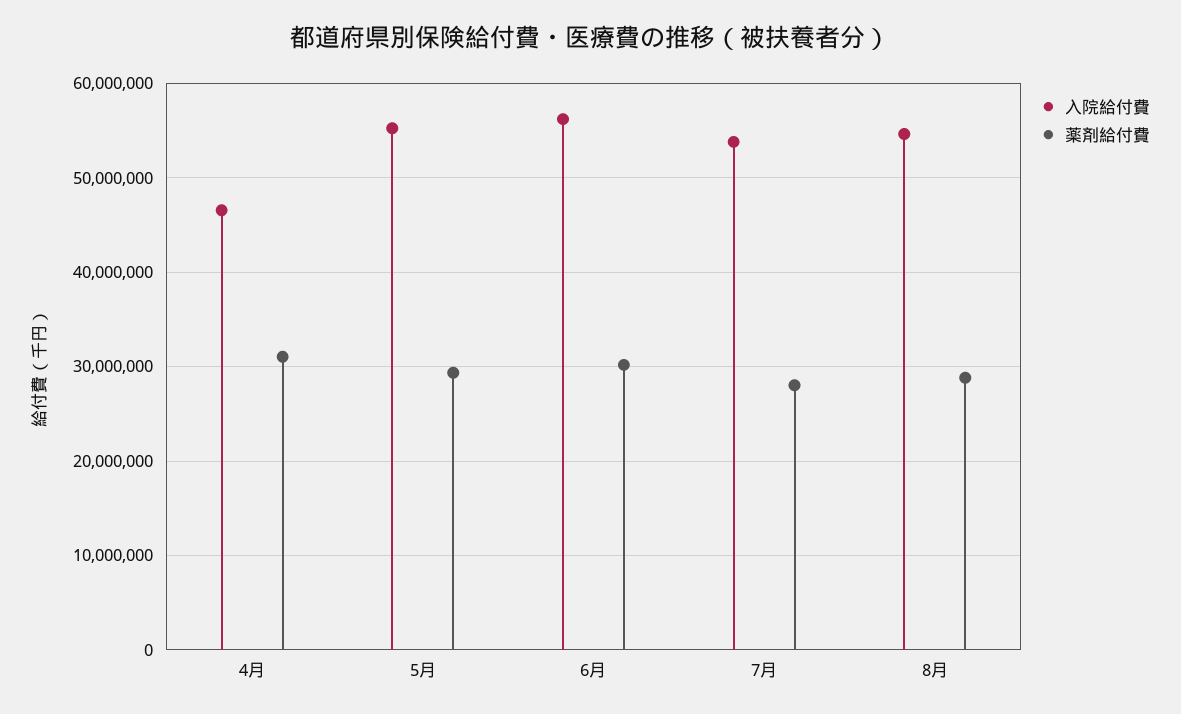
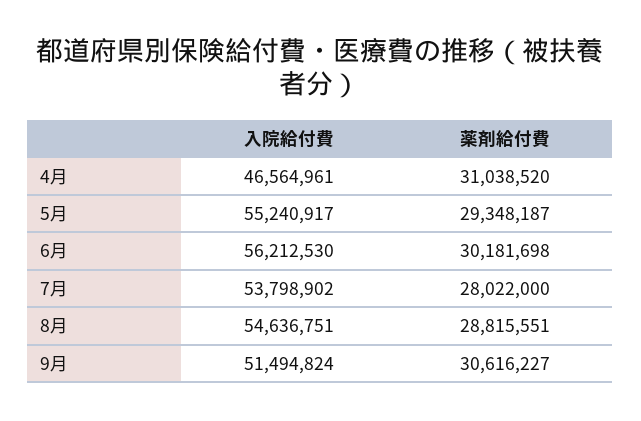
入院給付費, 9月: none -> 51494824
薬剤給付費, 9月: none -> 30616227

